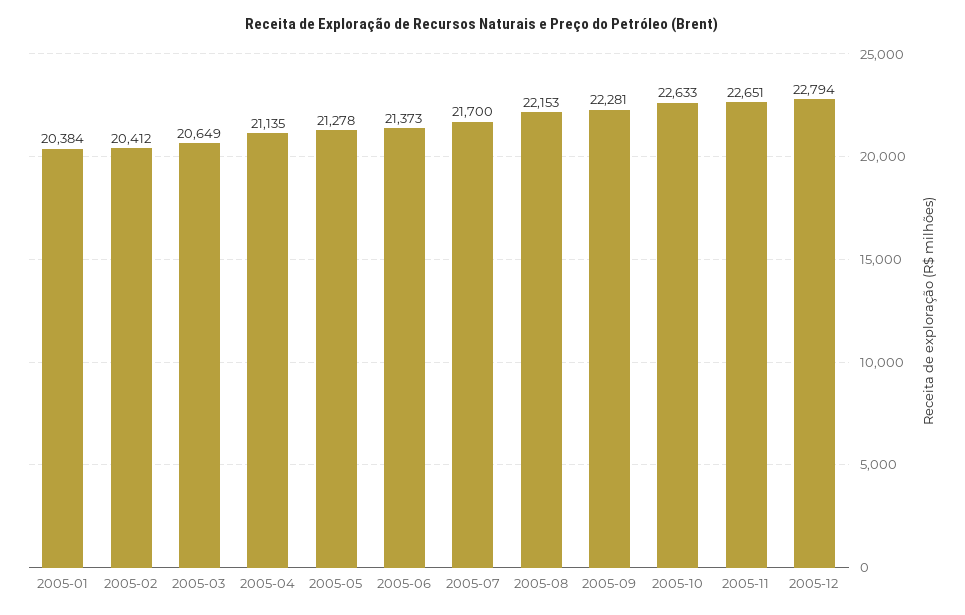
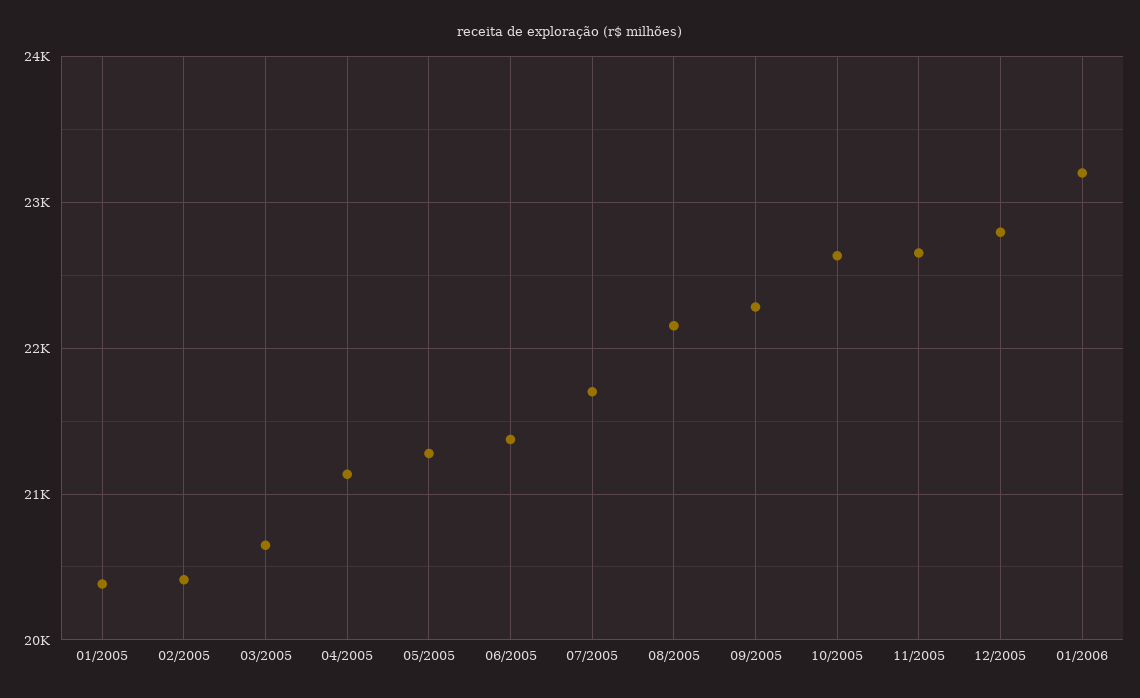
01/2006: none -> 23200

